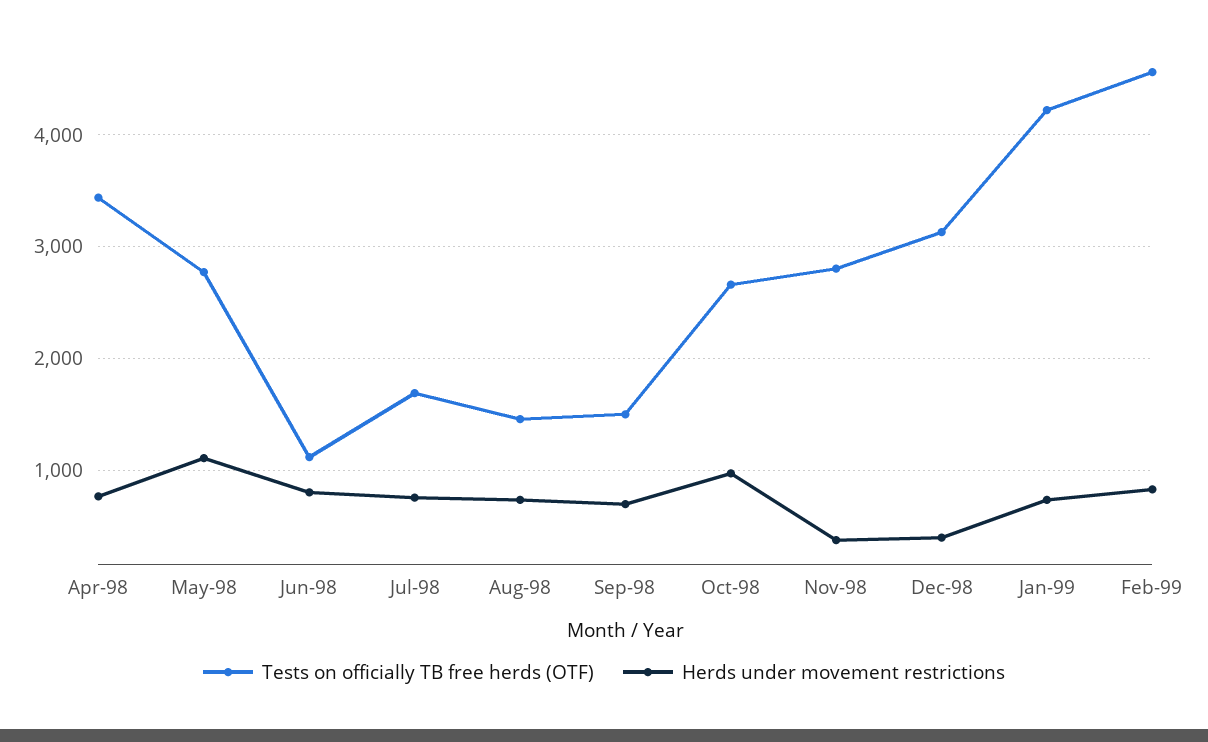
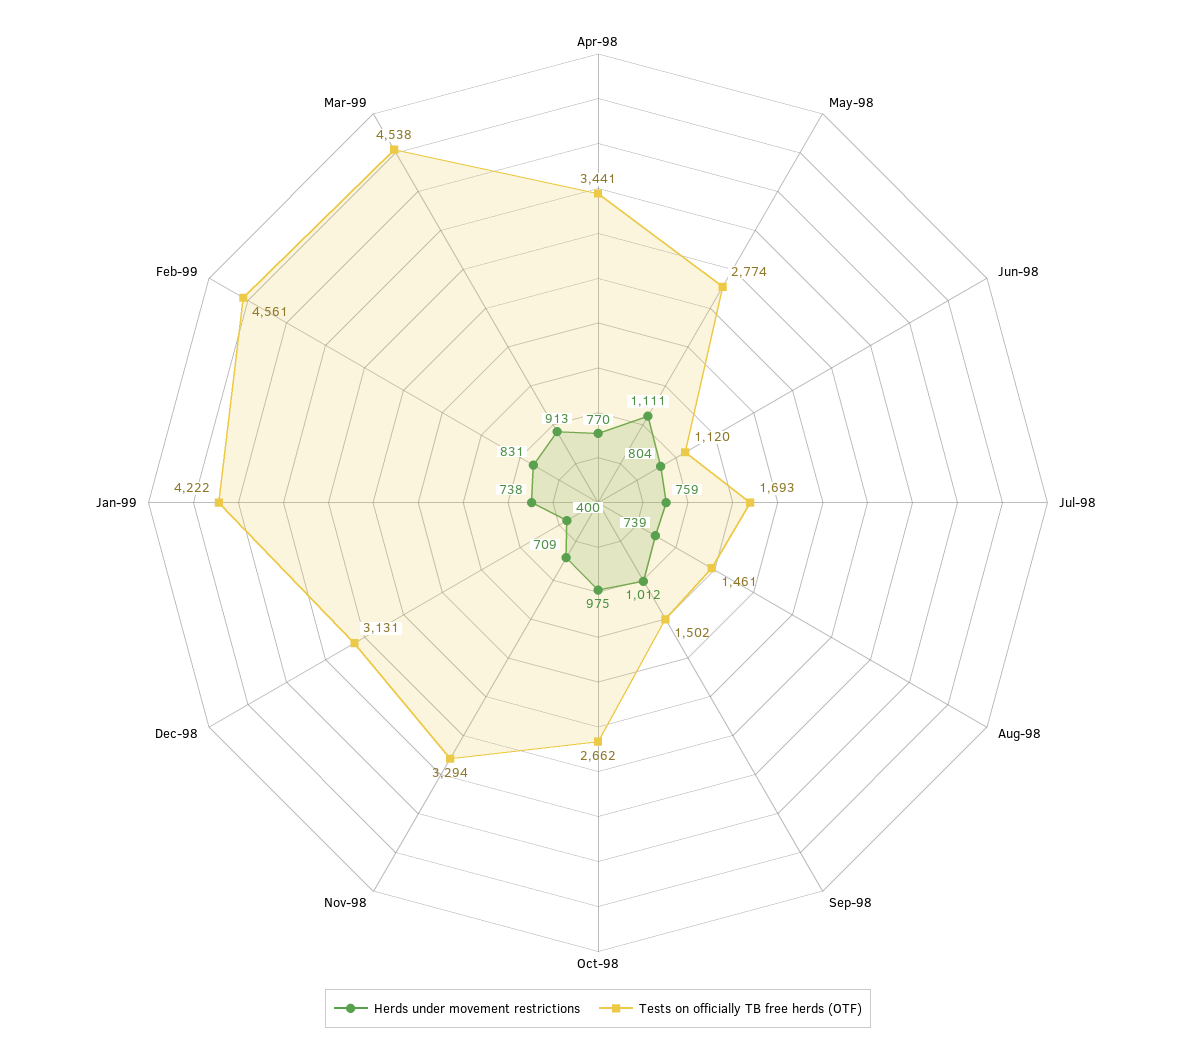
Herds under movement restrictions, Sep-98: 700 -> 1012
Tests on officially TB free herds (OTF), Nov-98: 2800 -> 3294
Herds under movement restrictions, Nov-98: 400 -> 709
Herds under movement restrictions, Mar-99: none -> 913
Tests on officially TB free herds (OTF), Mar-99: none -> 4538

